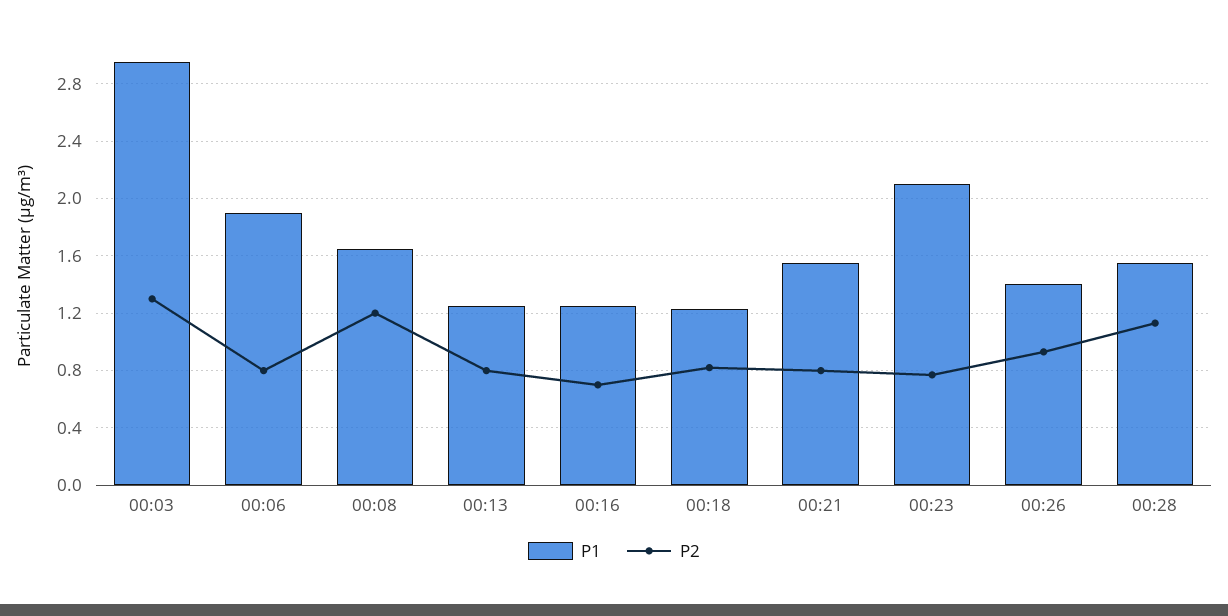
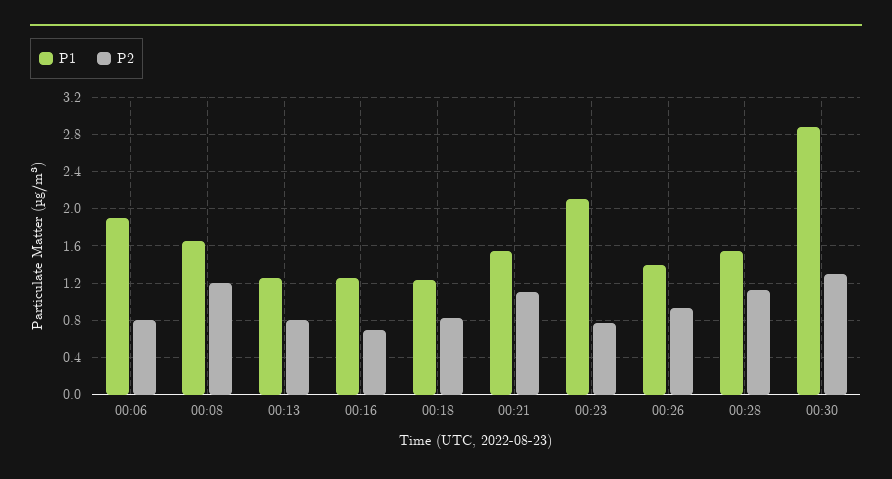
P1, 00:03: 2.95 -> none
P2, 00:03: 1.3 -> none
P2, 00:21: 0.8 -> 1.1
P1, 00:30: none -> 2.9
P2, 00:30: none -> 1.3

